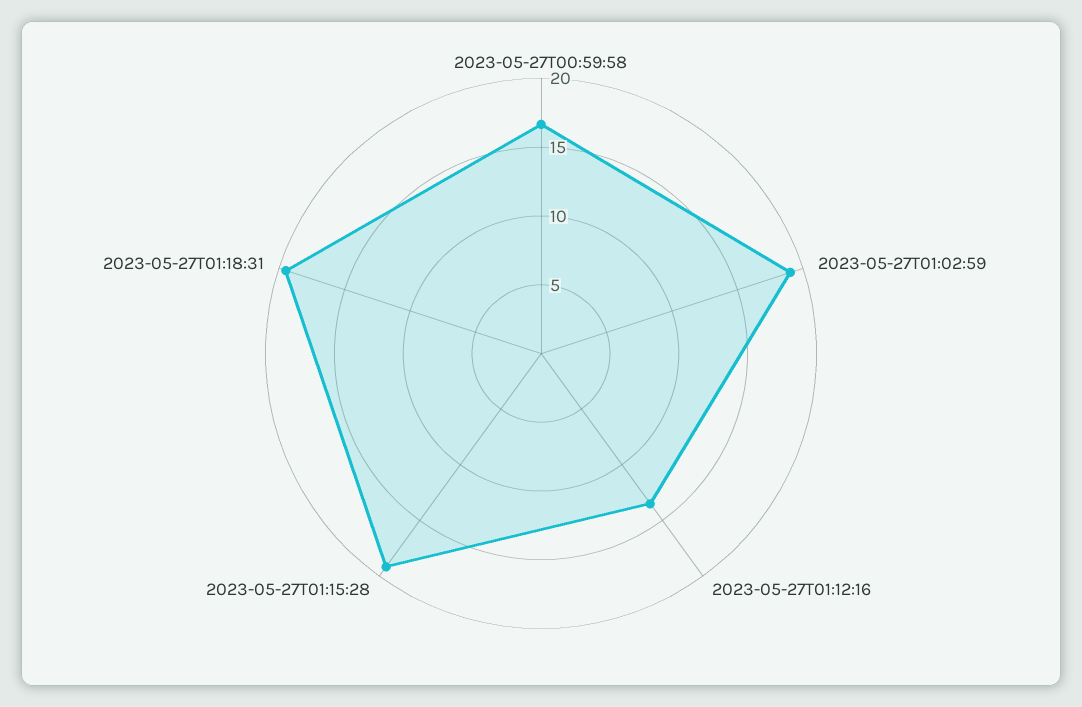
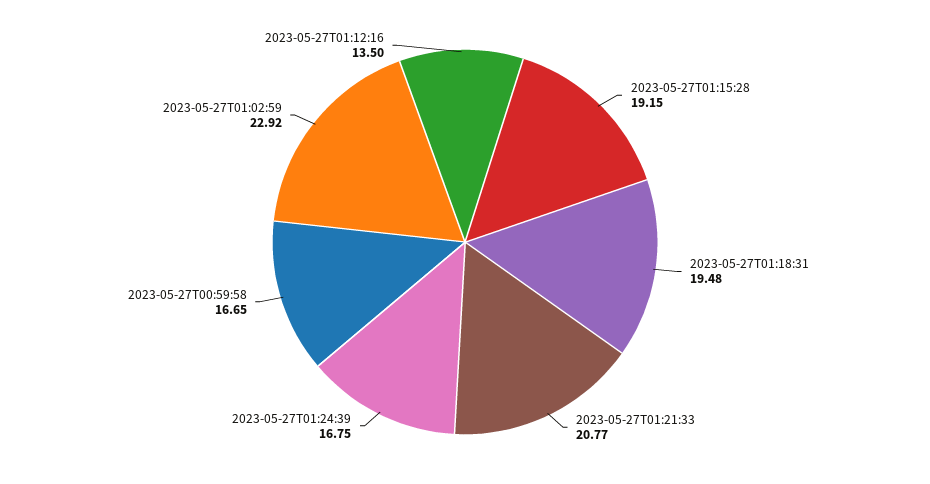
2023-05-27T01:02:59: 19 -> 22.92
2023-05-27T01:21:33: none -> 20.77
2023-05-27T01:24:39: none -> 16.75

